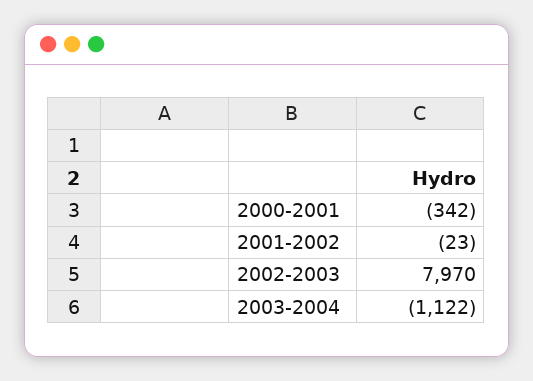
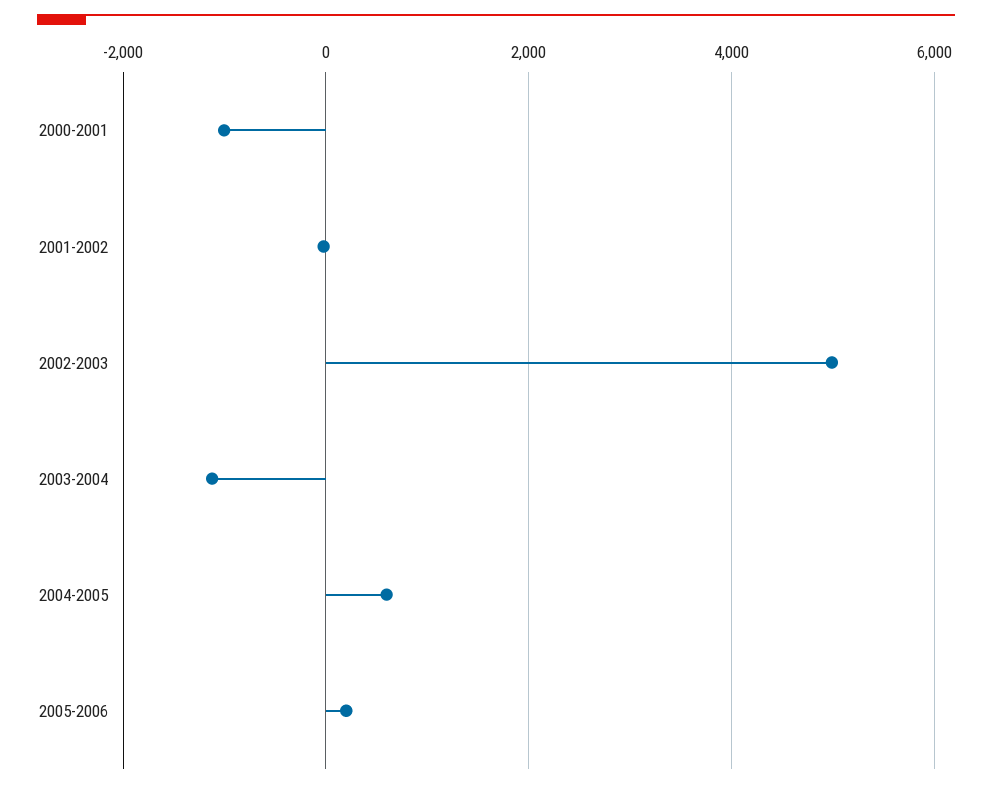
2000-2001: -342 -> -1000
2002-2003: 7970 -> 5000
2004-2005: none -> 600
2005-2006: none -> 200

